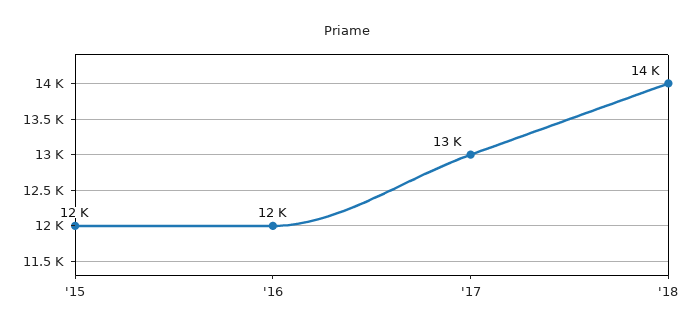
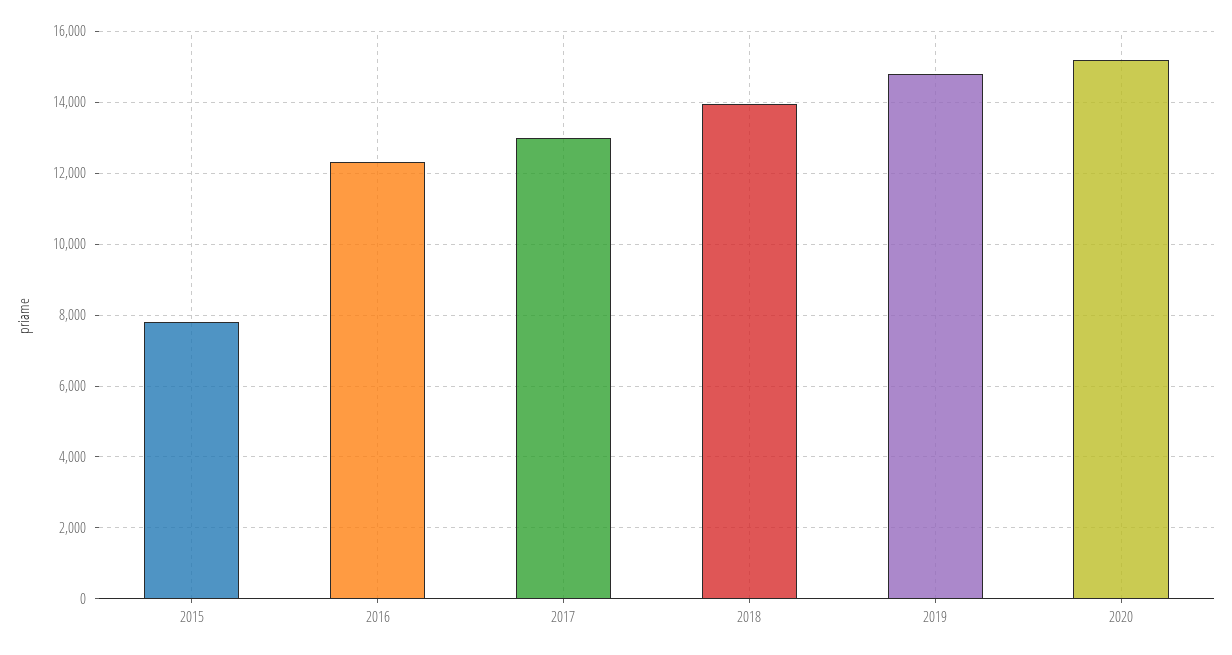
'15: 12000 -> 7800
2019: none -> 14800
2020: none -> 15200

